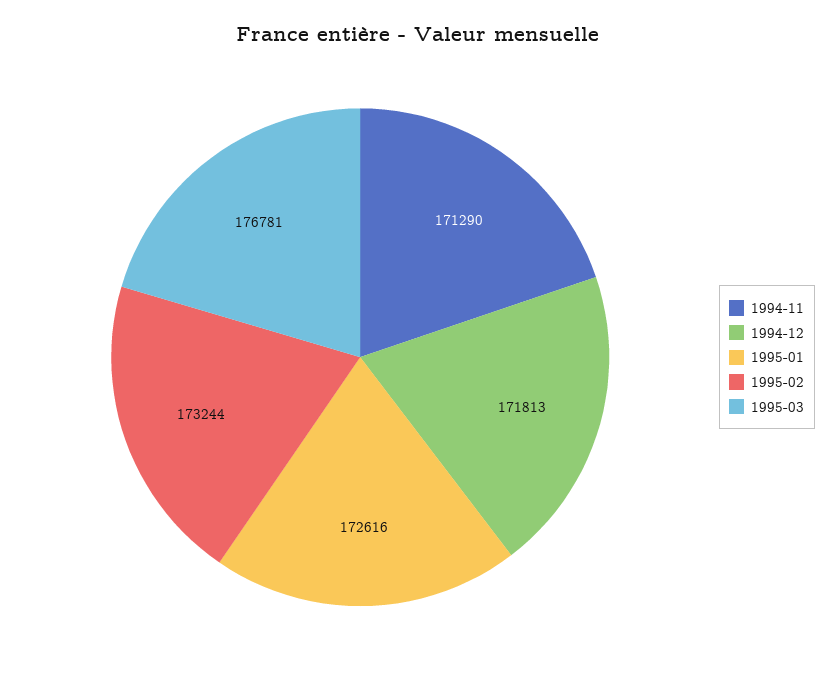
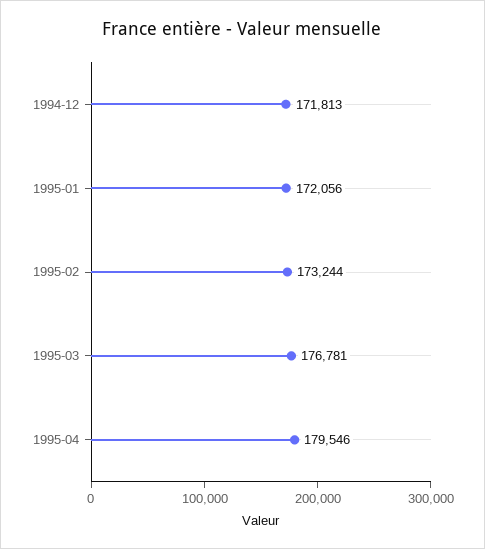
1994-11: 171290 -> none
1995-01: 172616 -> 172056
1995-04: none -> 179546

